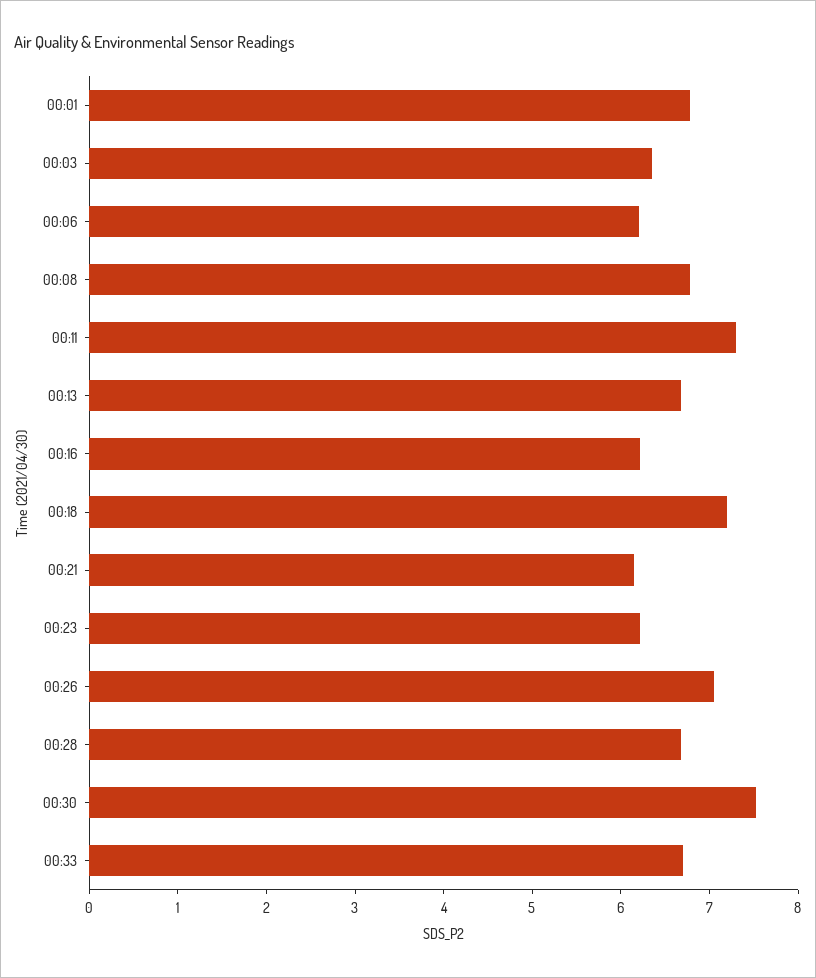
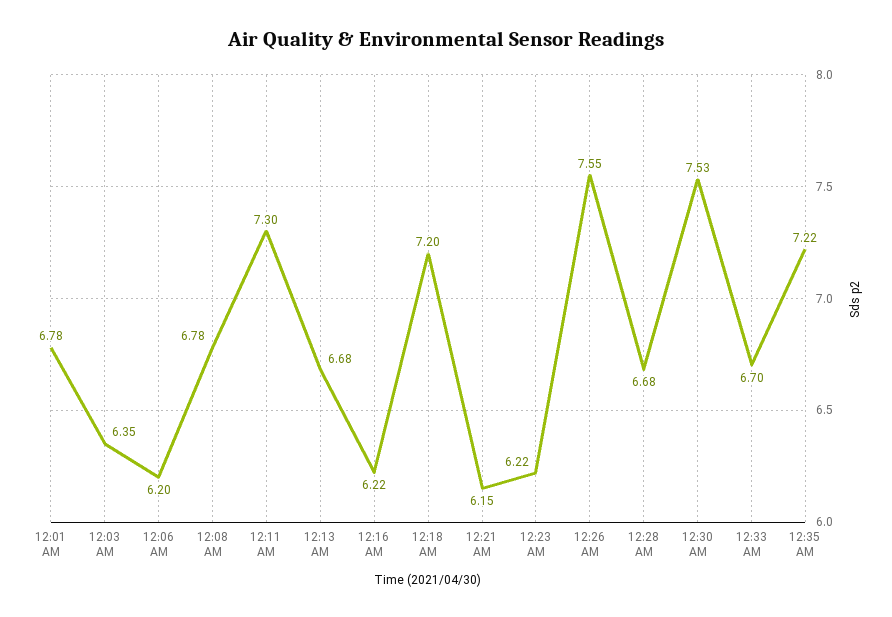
00:26: 7 -> 7.55
12:35 AM: none -> 7.22

